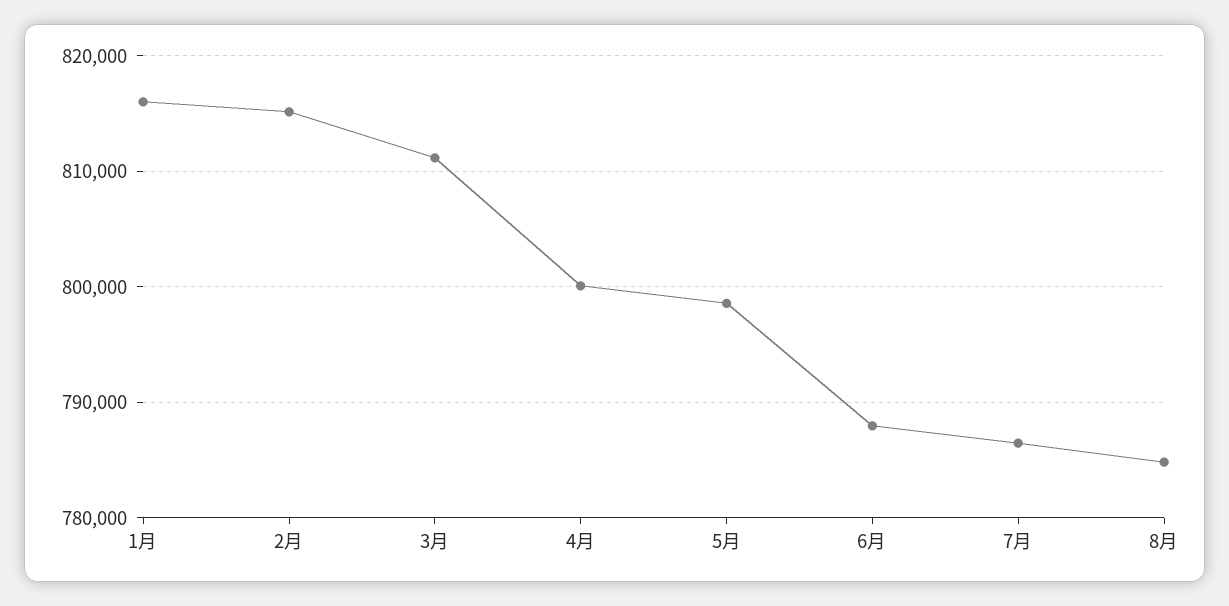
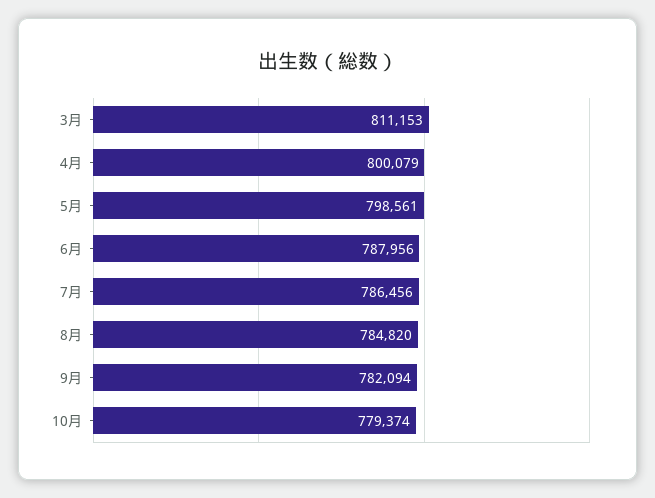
1月: 816000 -> none
2月: 815000 -> none
9月: none -> 782094
10月: none -> 779374

